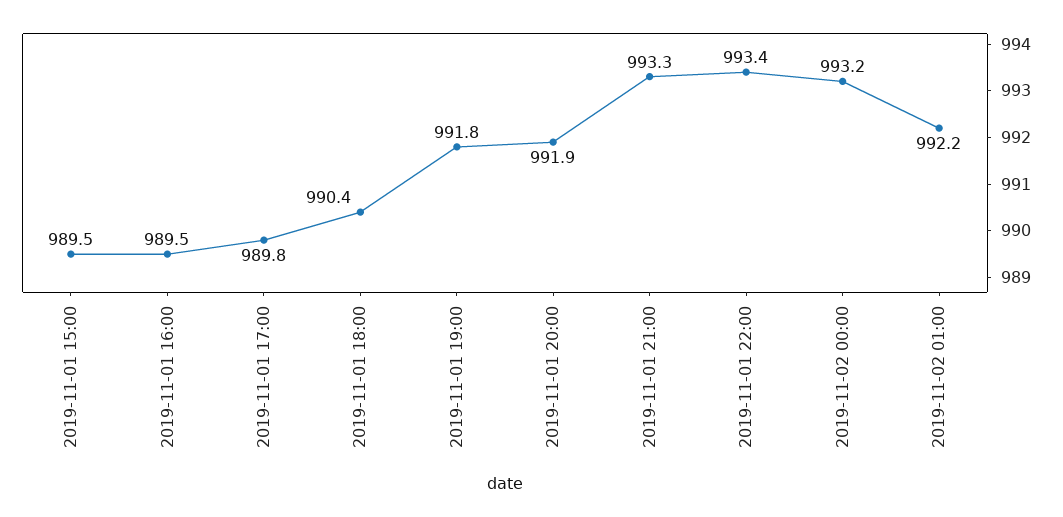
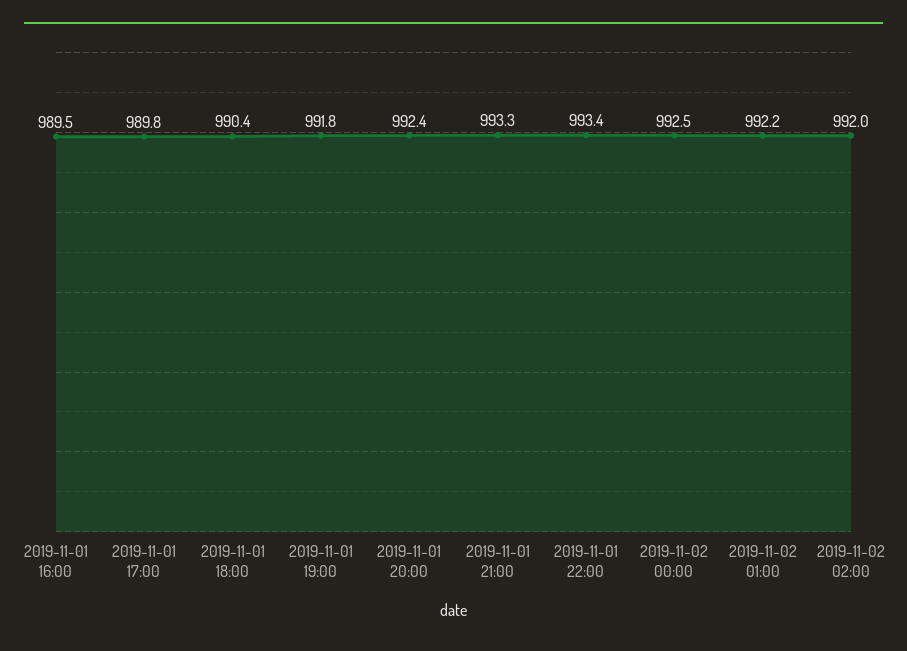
2019-11-01 15:00: 989.5 -> none
2019-11-01 20:00: 991.9 -> 992.4
2019-11-02 00:00: 993.2 -> 992.5
2019-11-02 02:00: none -> 992

